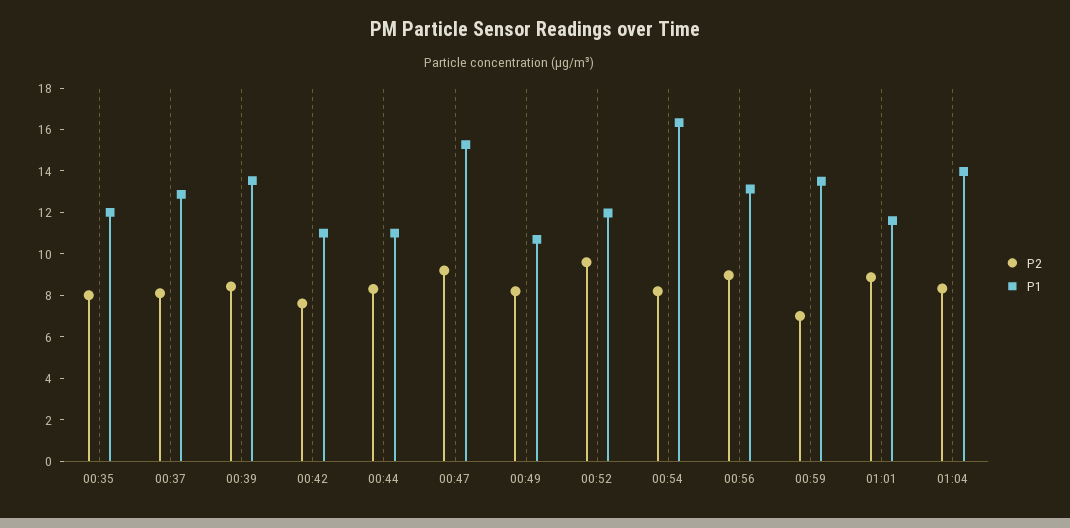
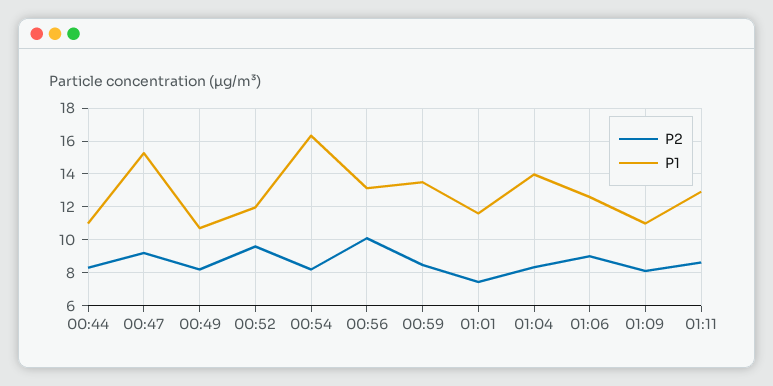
P2, 00:35: 8 -> none
P1, 00:35: 12 -> none
P2, 00:37: 8 -> none
P1, 00:37: 13 -> none
P2, 00:39: 8.5 -> none
P1, 00:39: 13.5 -> none
P2, 00:42: 7.5 -> none
P1, 00:42: 11 -> none
P2, 00:56: 9 -> 10
P2, 00:59: 7 -> 8.5
P2, 01:01: 9 -> 7.5
P2, 01:06: none -> 9
P1, 01:06: none -> 12.5
P2, 01:09: none -> 8
P1, 01:09: none -> 11
P2, 01:11: none -> 8.5
P1, 01:11: none -> 13

